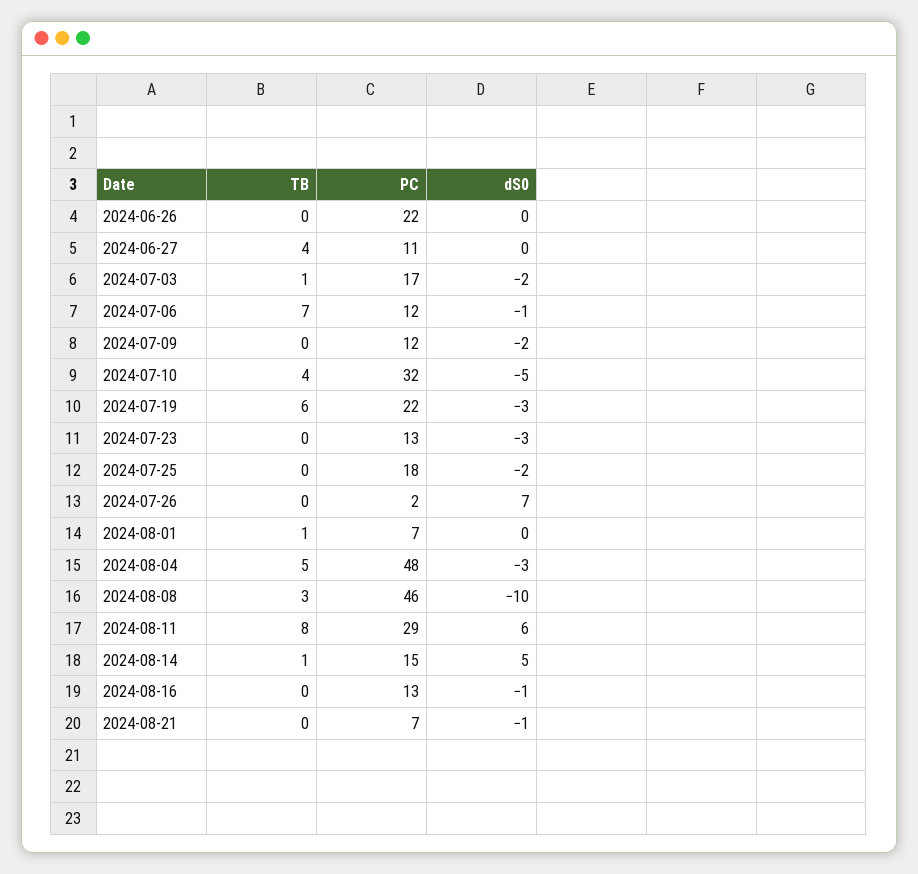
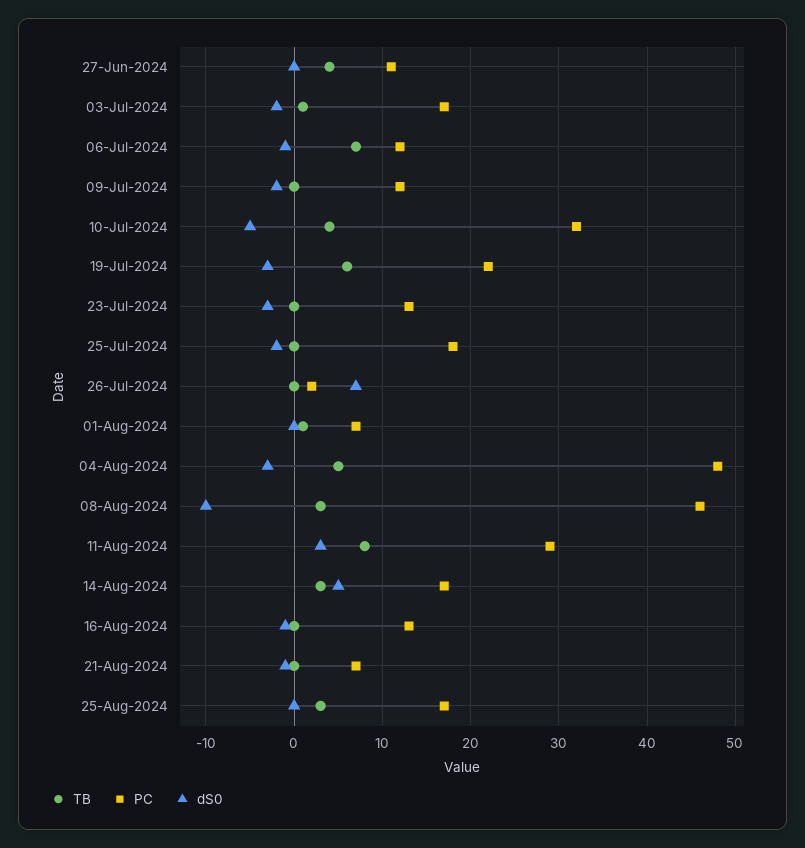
TB, 2024-06-26: 0 -> none
PC, 2024-06-26: 22 -> none
dS0, 2024-06-26: 0 -> none
dS0, 2024-08-11: 6 -> 3
TB, 2024-08-14: 1 -> 3
PC, 2024-08-14: 15 -> 17
TB, 25-Aug-2024: none -> 3
PC, 25-Aug-2024: none -> 17
dS0, 25-Aug-2024: none -> 0

